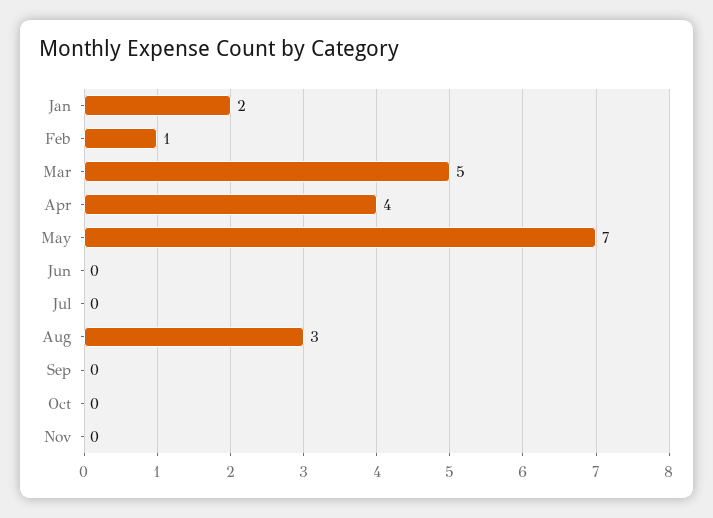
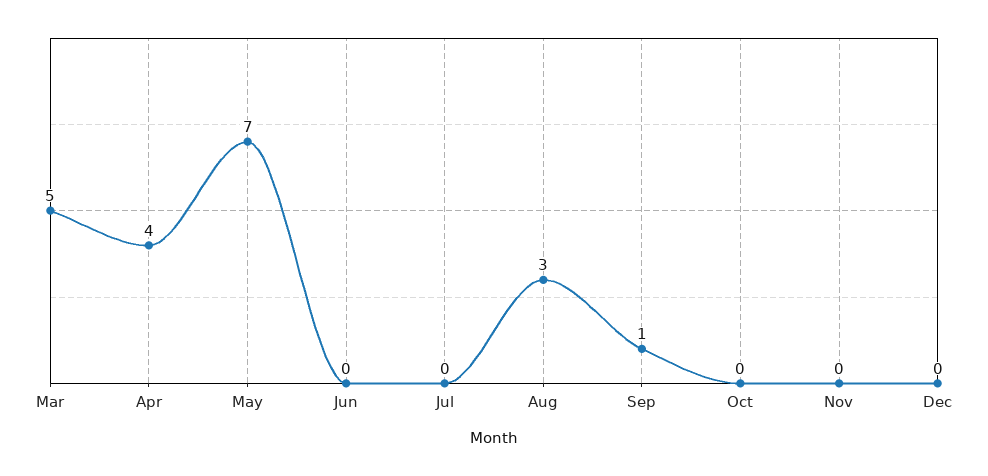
Jan: 2 -> none
Feb: 1 -> none
Sep: 0 -> 1
Dec: none -> 0

